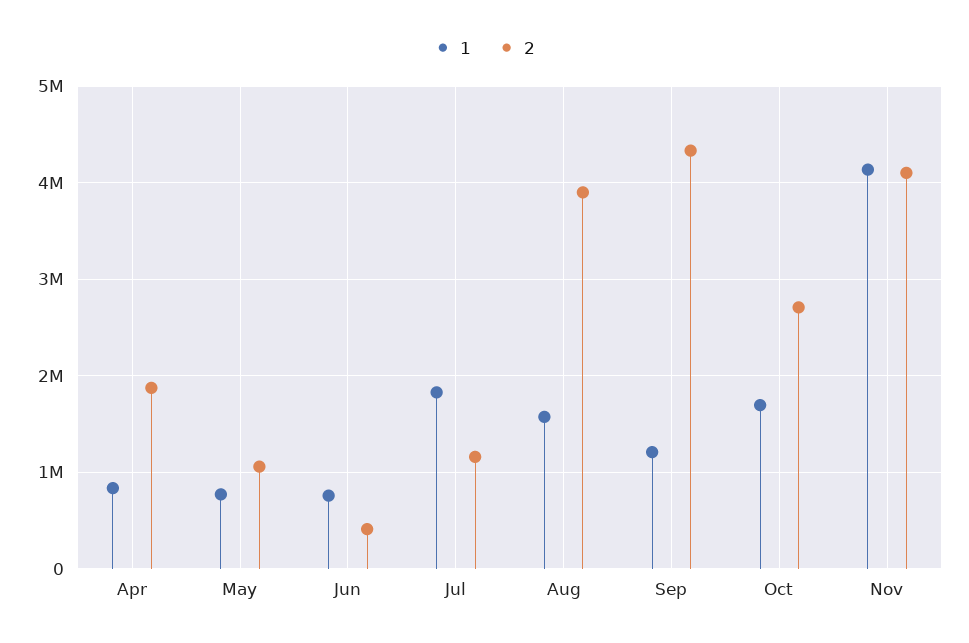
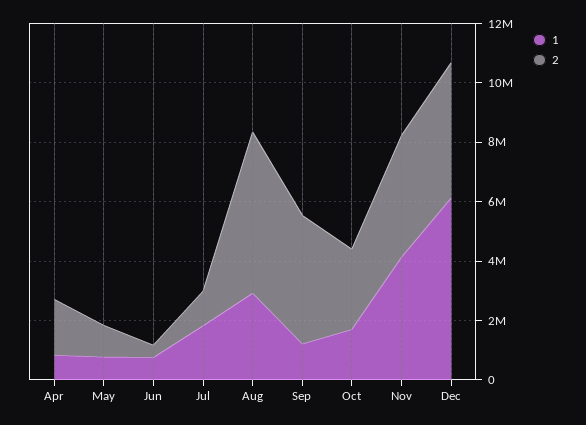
1, Aug: 1600000 -> 3000000
2, Aug: 3900000 -> 5500000
1, Dec: none -> 6000000
2, Dec: none -> 4500000

